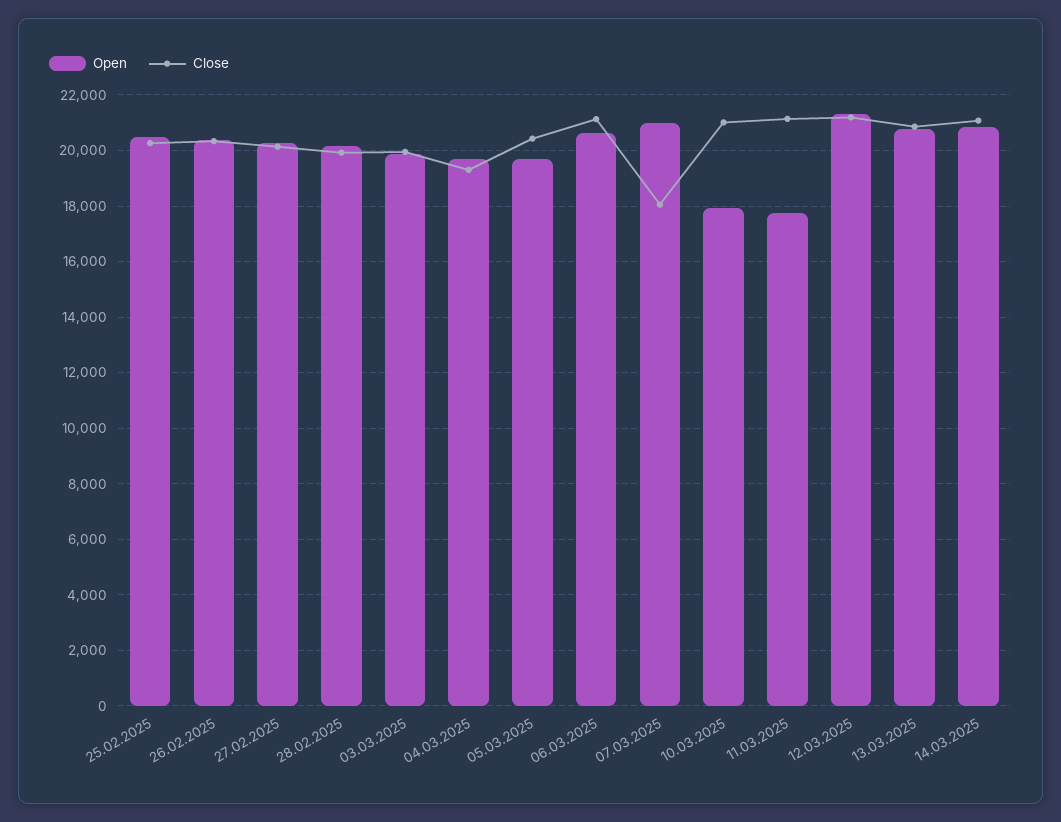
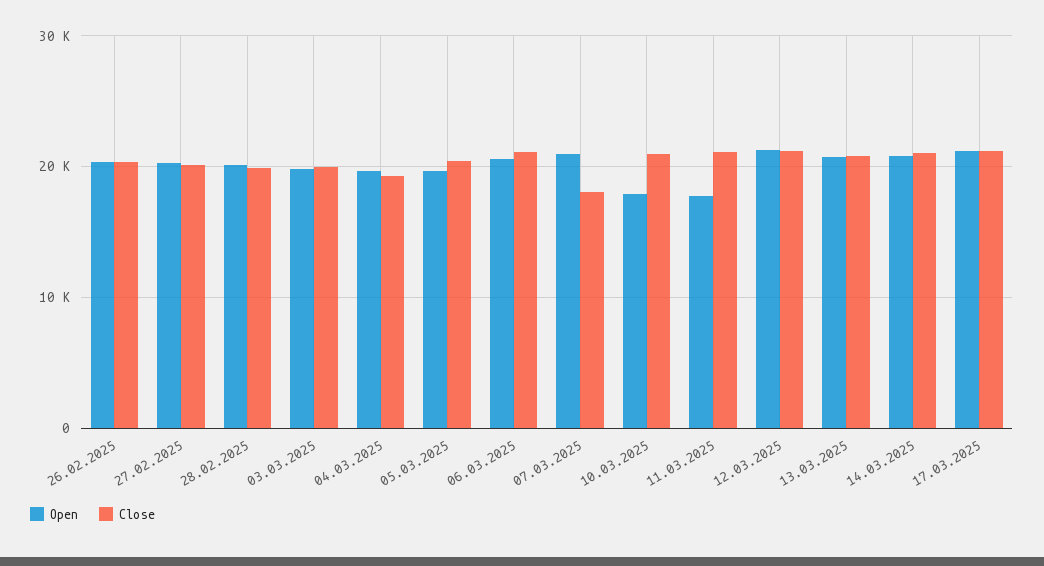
Open, 25.02.2025: 20500 -> none
Close, 25.02.2025: 20250 -> none
Open, 17.03.2025: none -> 21000
Close, 17.03.2025: none -> 21000

